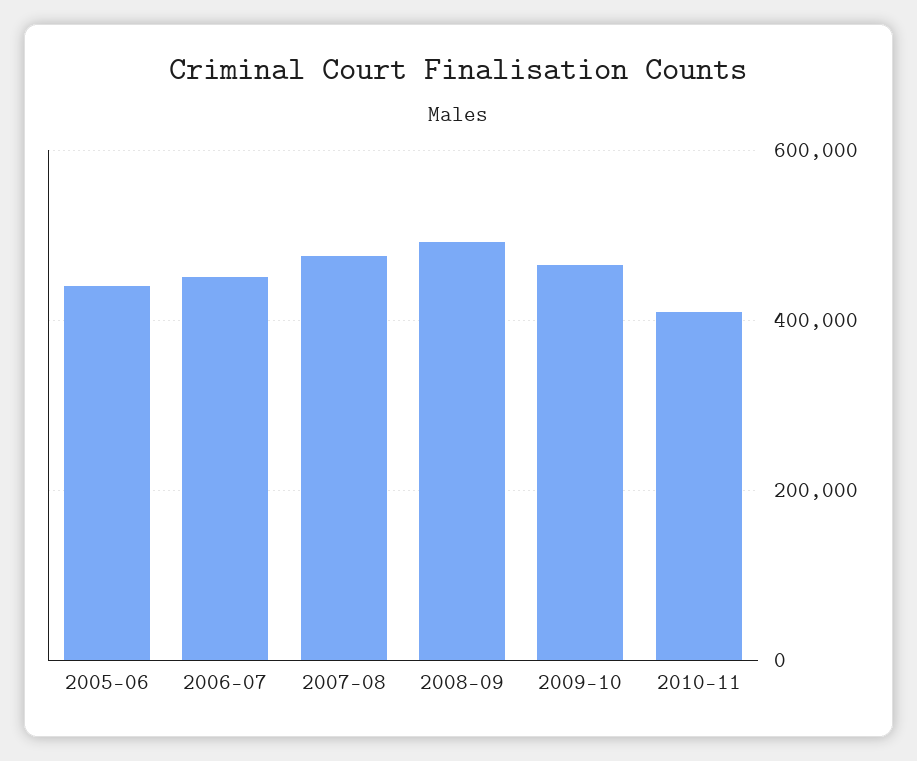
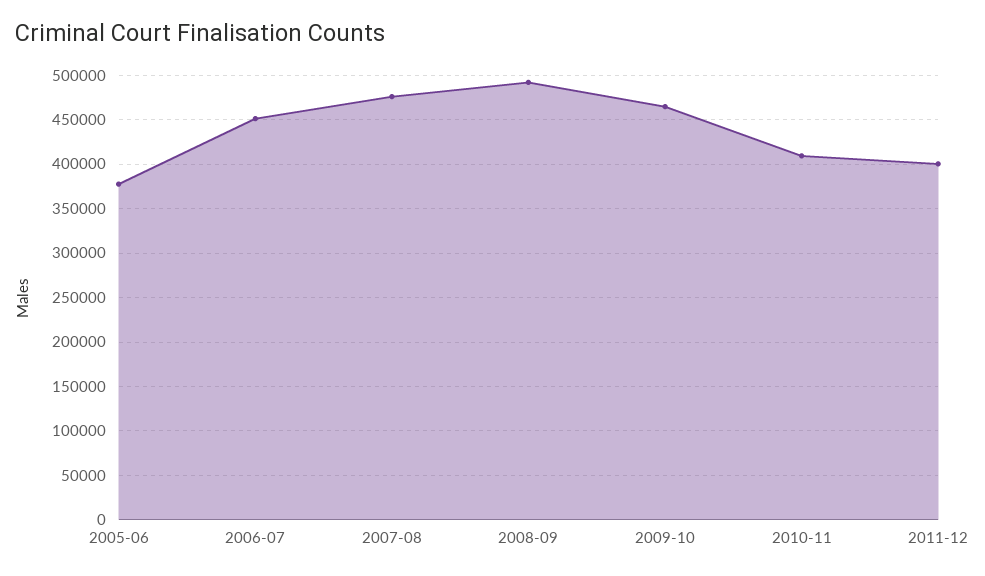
2005-06: 440000 -> 380000
2011-12: none -> 400000

